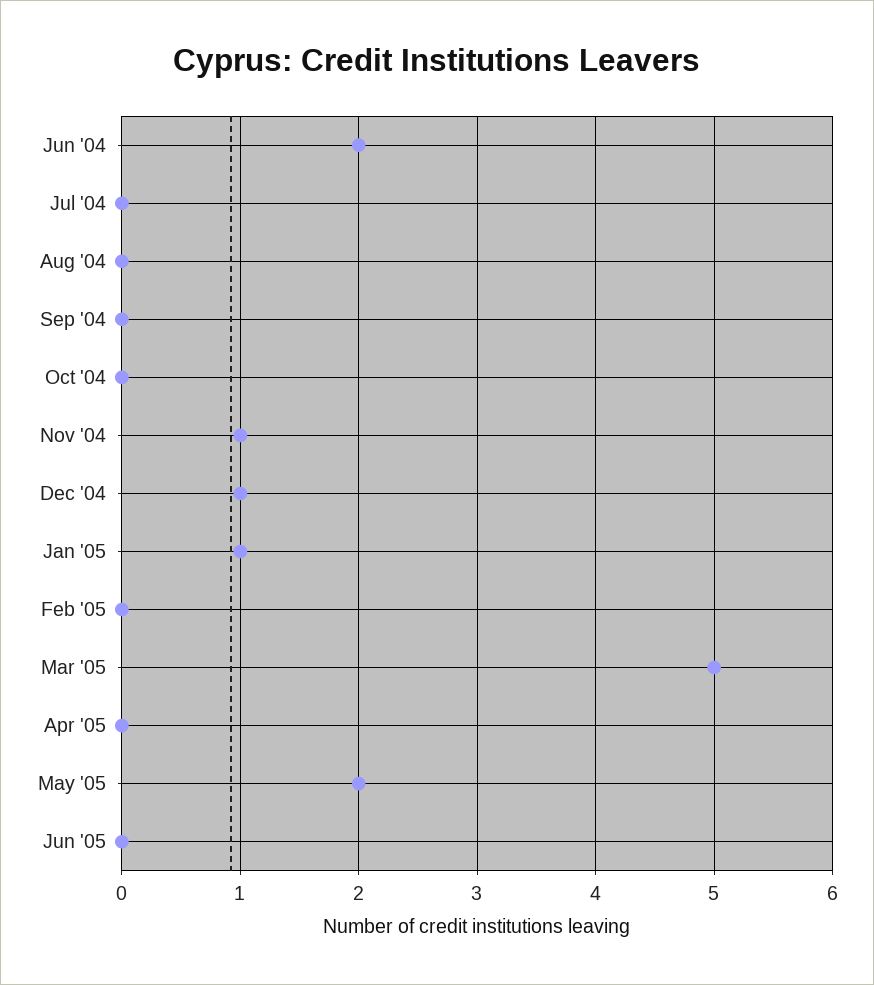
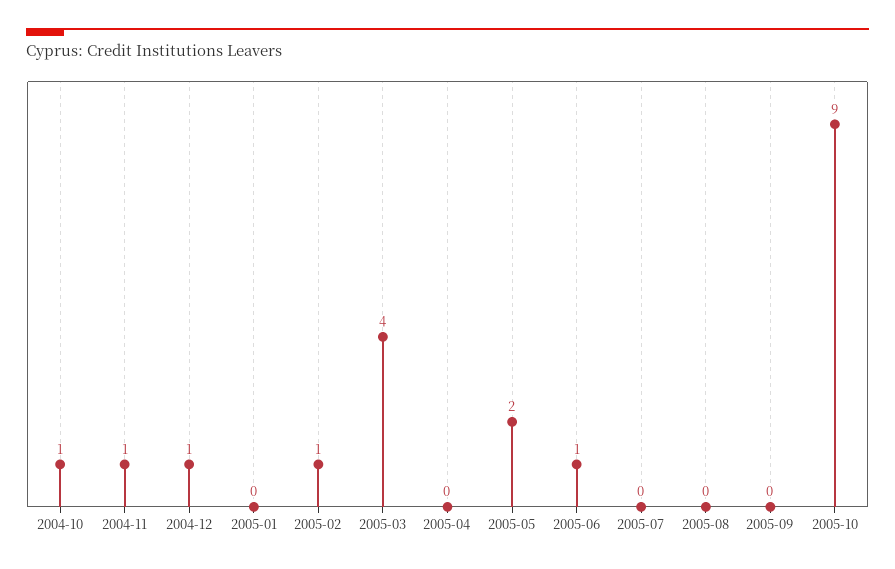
Jun '04: 2 -> none
Jul '04: 0 -> none
Aug '04: 0 -> none
Sep '04: 0 -> none
Oct '04: 0 -> 1
Jan '05: 1 -> 0
Feb '05: 0 -> 1
Mar '05: 5 -> 4
Jun '05: 0 -> 1
2005-07: none -> 0
2005-08: none -> 0
2005-09: none -> 0
2005-10: none -> 9

